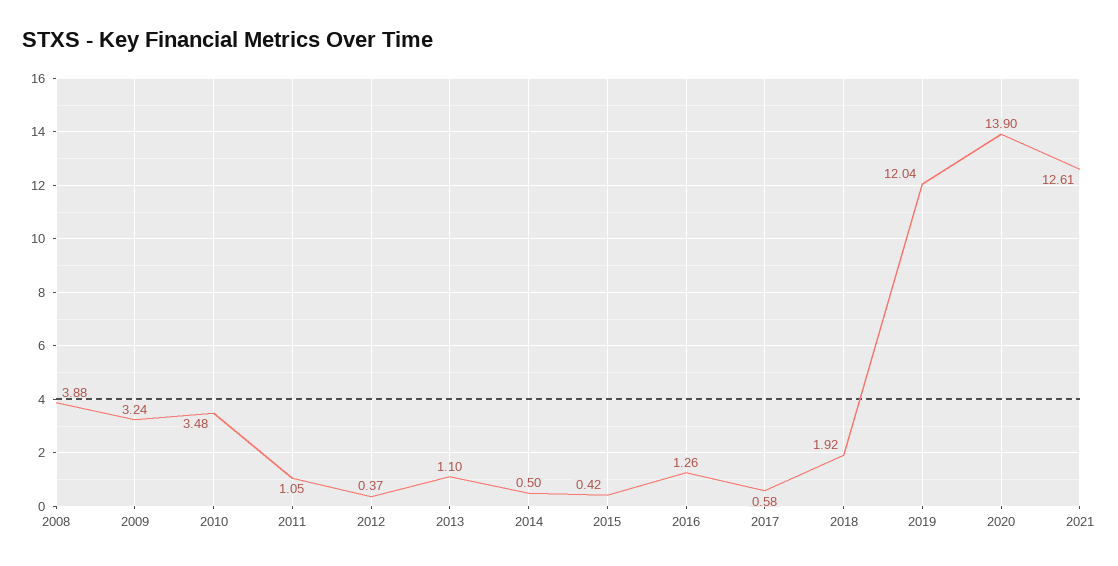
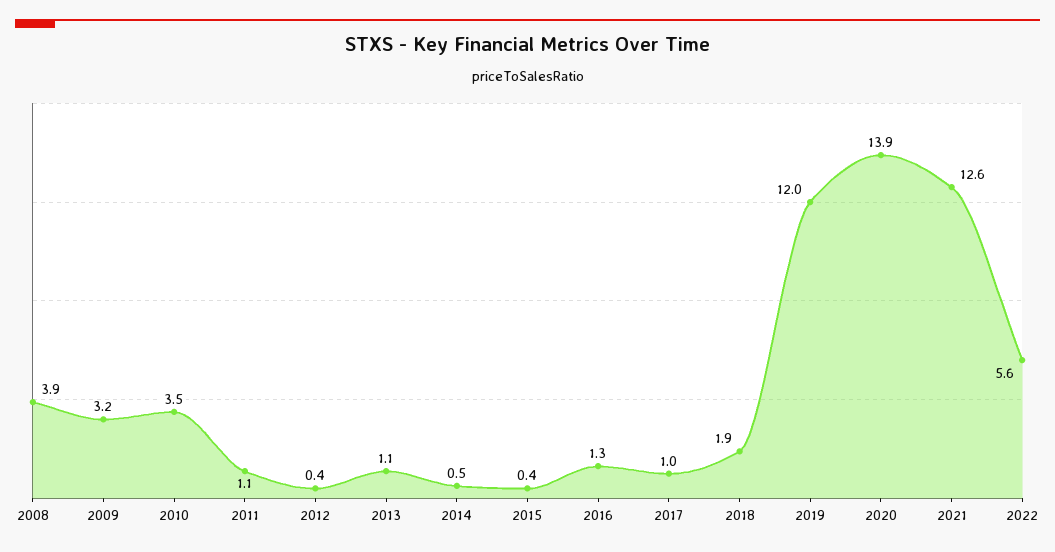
2017: 0.58 -> 1
2022: none -> 5.6

